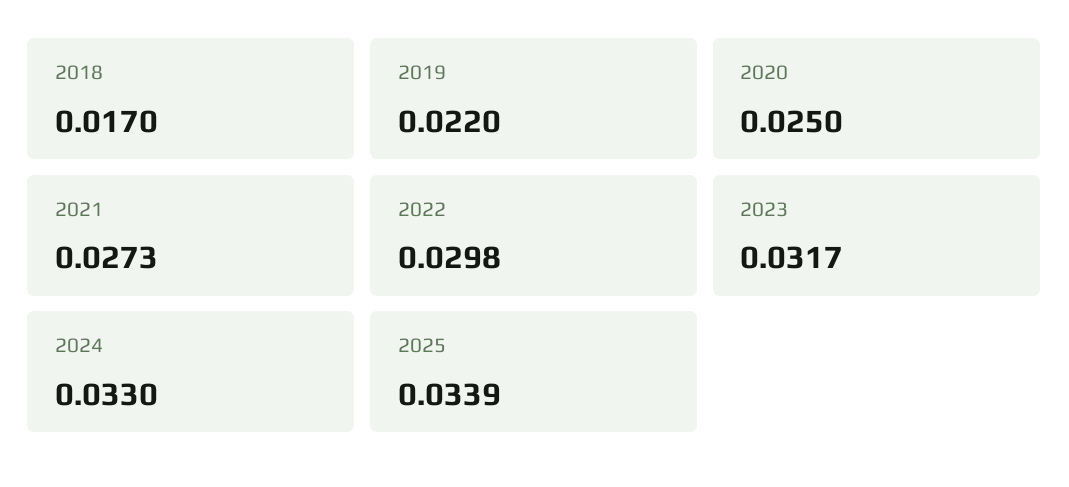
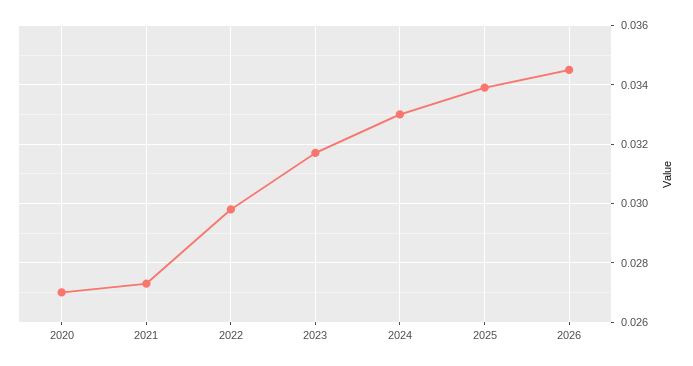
2018: 0.017 -> none
2019: 0.022 -> none
2020: 0.025 -> 0.027
2026: none -> 0.0345

